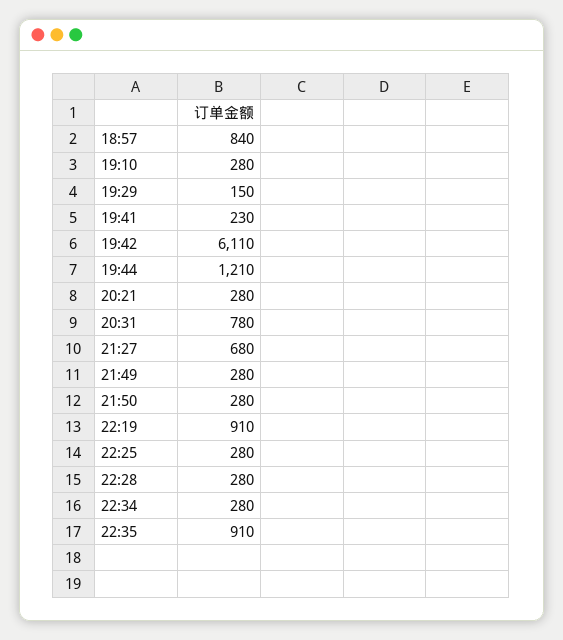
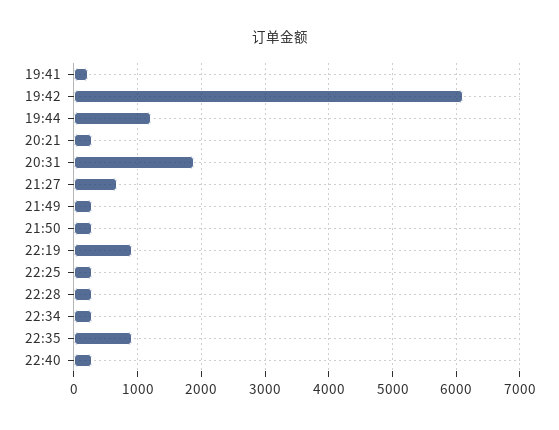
18:57: 840 -> none
19:10: 280 -> none
19:29: 150 -> none
20:31: 780 -> 1900
22:40: none -> 300

